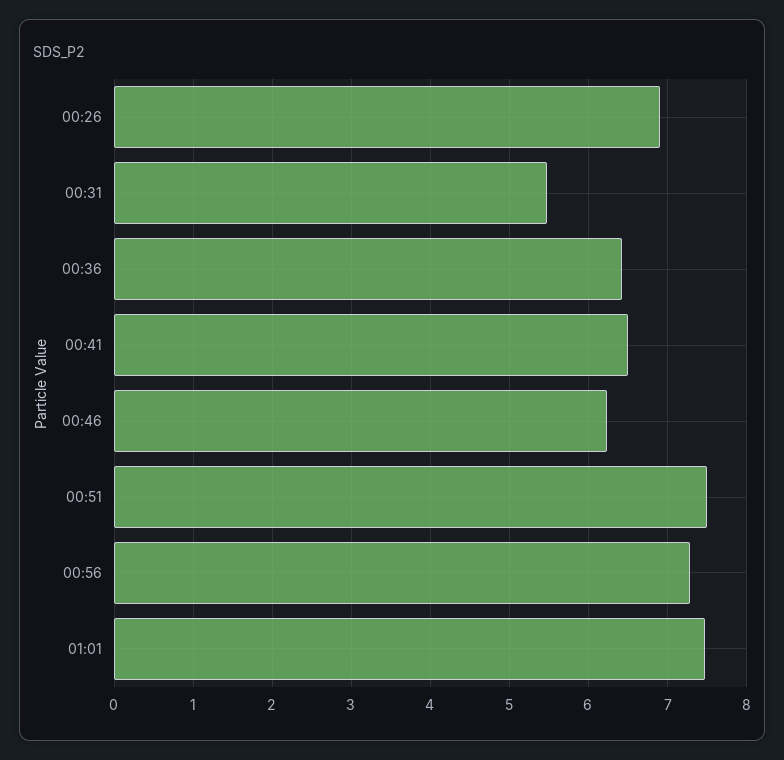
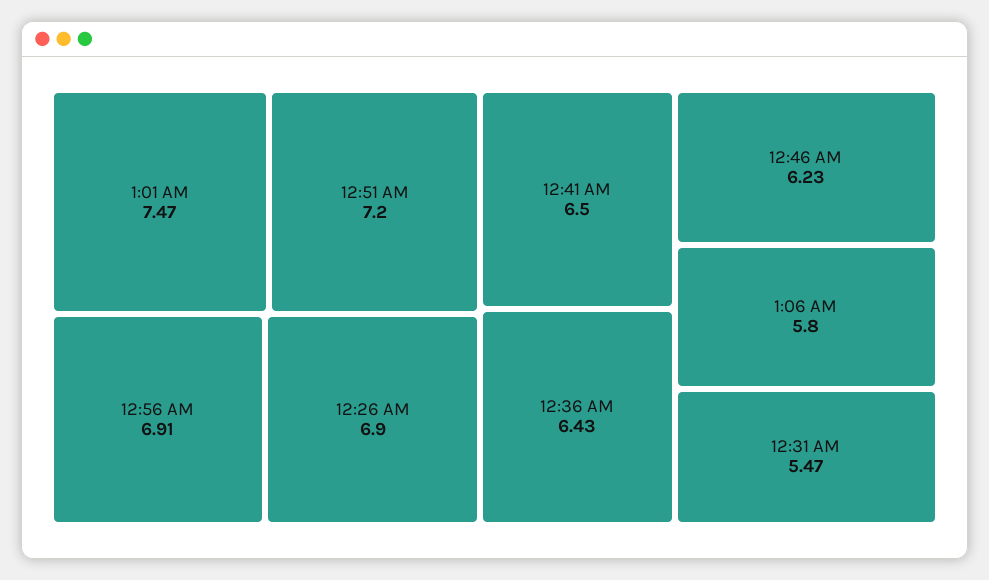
00:51: 7.5 -> 7.2
00:56: 7.3 -> 6.91
1:06 AM: none -> 5.8

